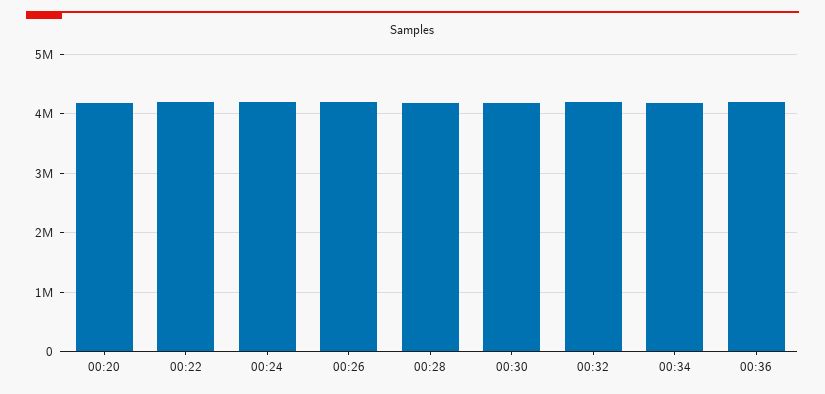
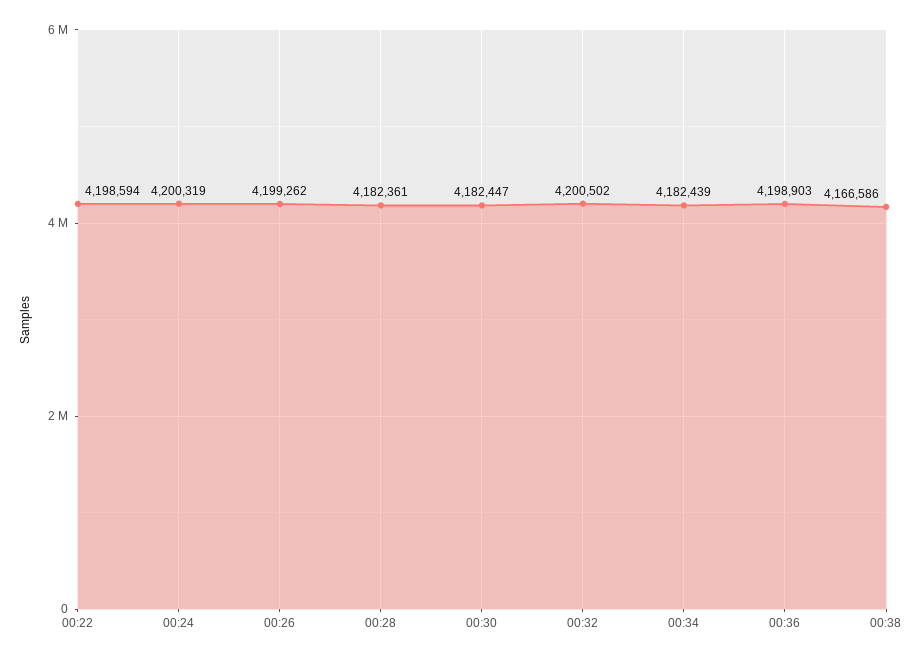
00:20: 4200000 -> none
00:38: none -> 4166586

